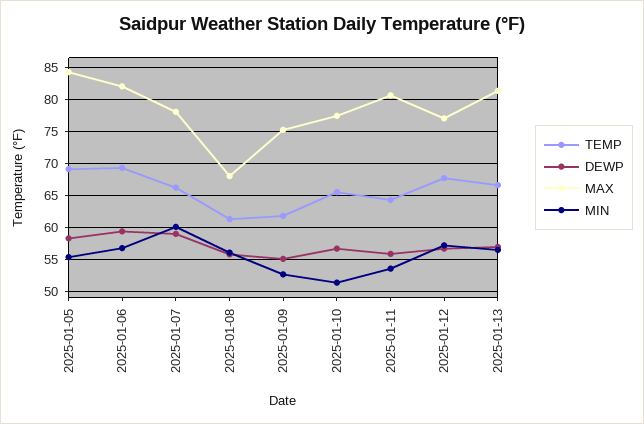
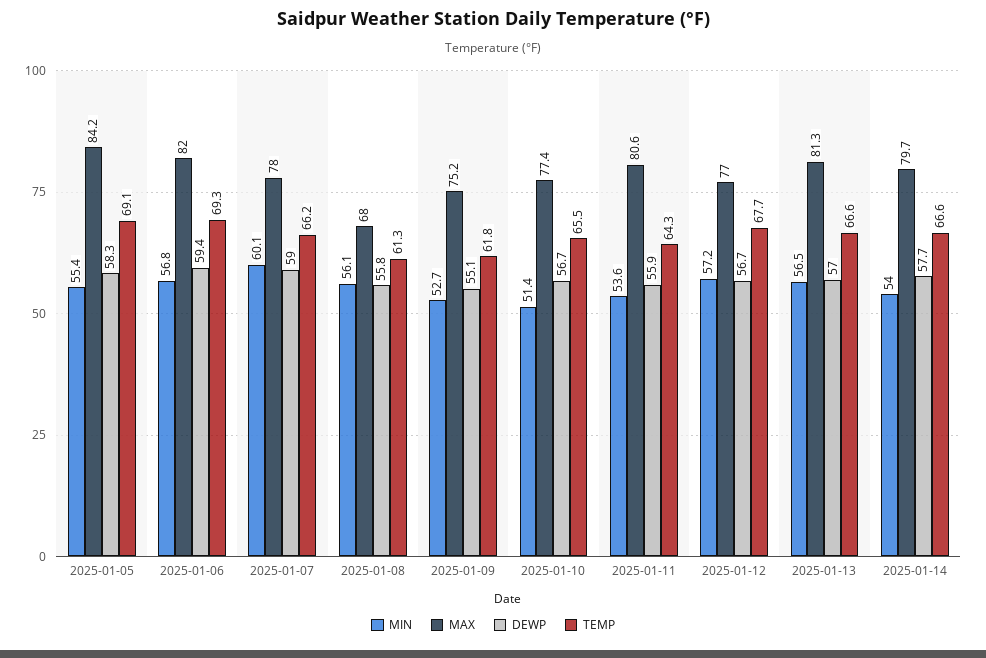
MIN, 2025-01-14: none -> 54
MAX, 2025-01-14: none -> 79.7
DEWP, 2025-01-14: none -> 57.7
TEMP, 2025-01-14: none -> 66.6

